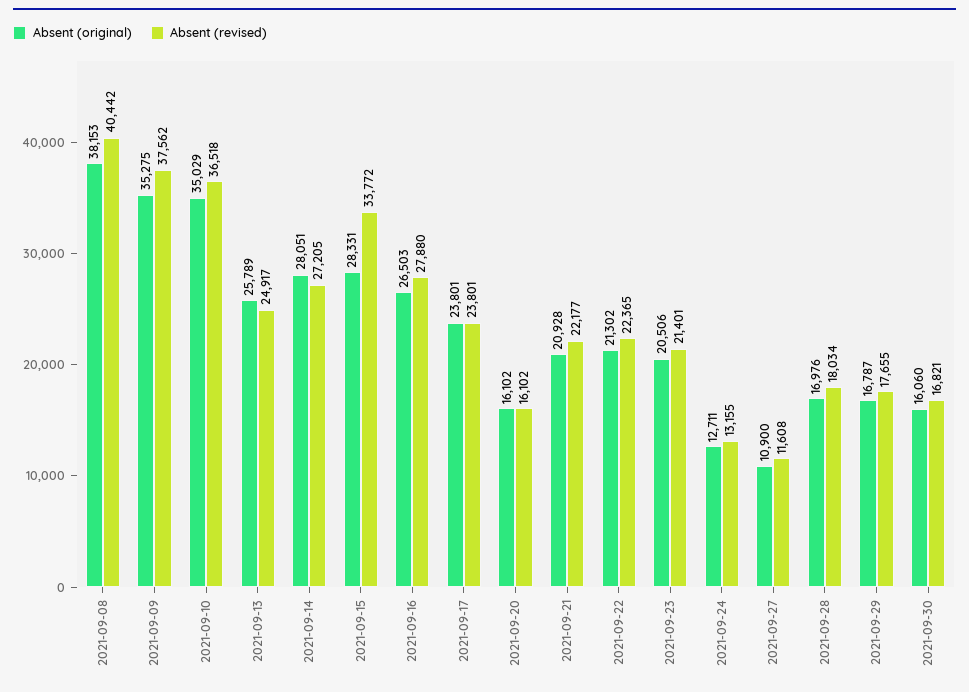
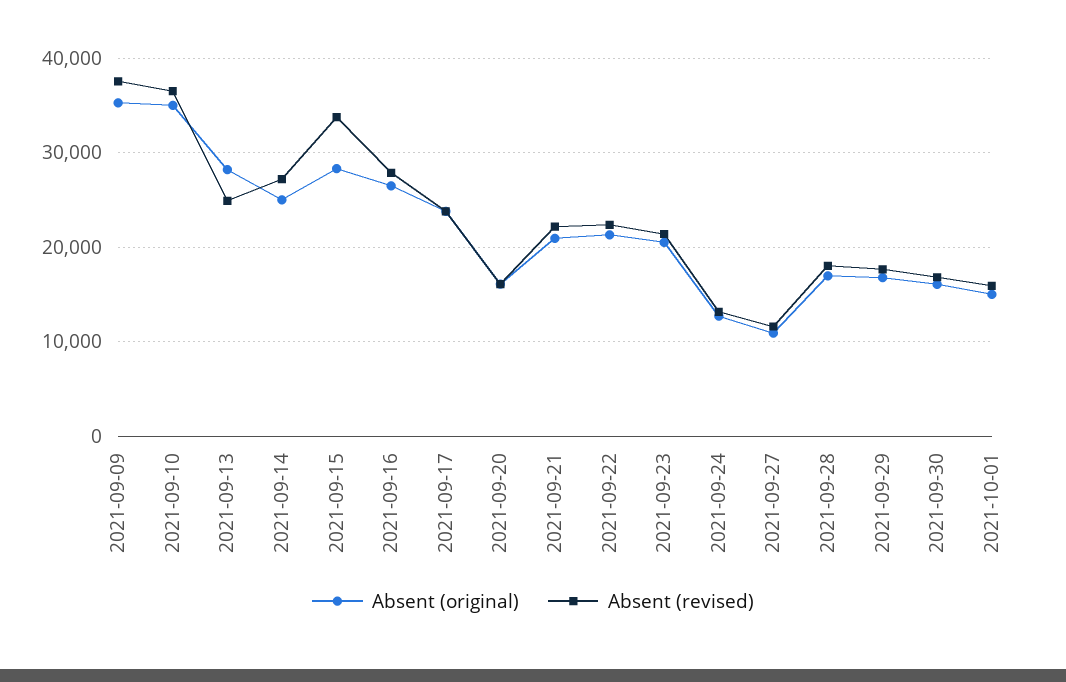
Absent (original), 2021-09-08: 38153 -> none
Absent (revised), 2021-09-08: 40442 -> none
Absent (original), 2021-09-13: 25789 -> 28000
Absent (original), 2021-09-14: 28051 -> 25000
Absent (original), 2021-10-01: none -> 15000
Absent (revised), 2021-10-01: none -> 16000

